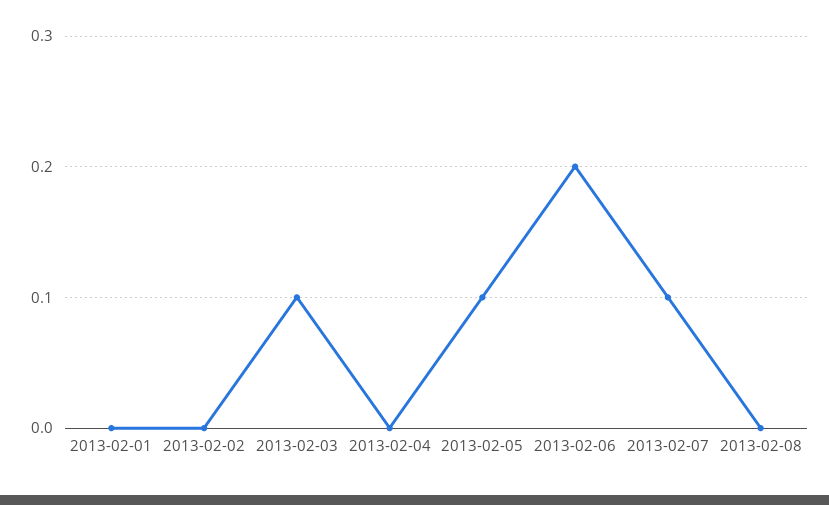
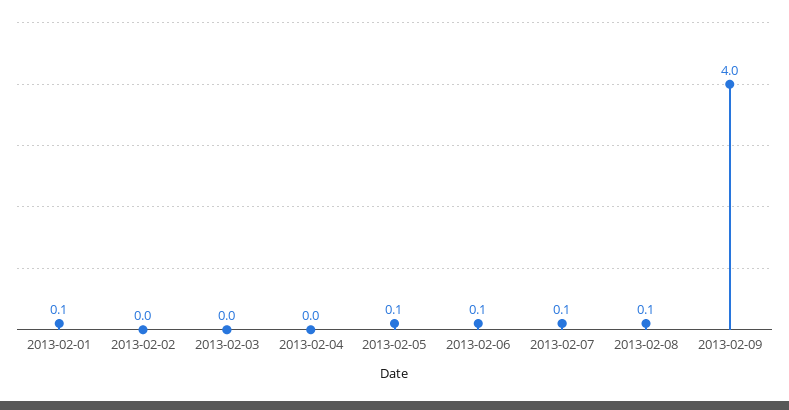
2013-02-01: 0 -> 0.1
2013-02-03: 0.1 -> 0
2013-02-06: 0.2 -> 0.1
2013-02-08: 0 -> 0.1
2013-02-09: none -> 4

